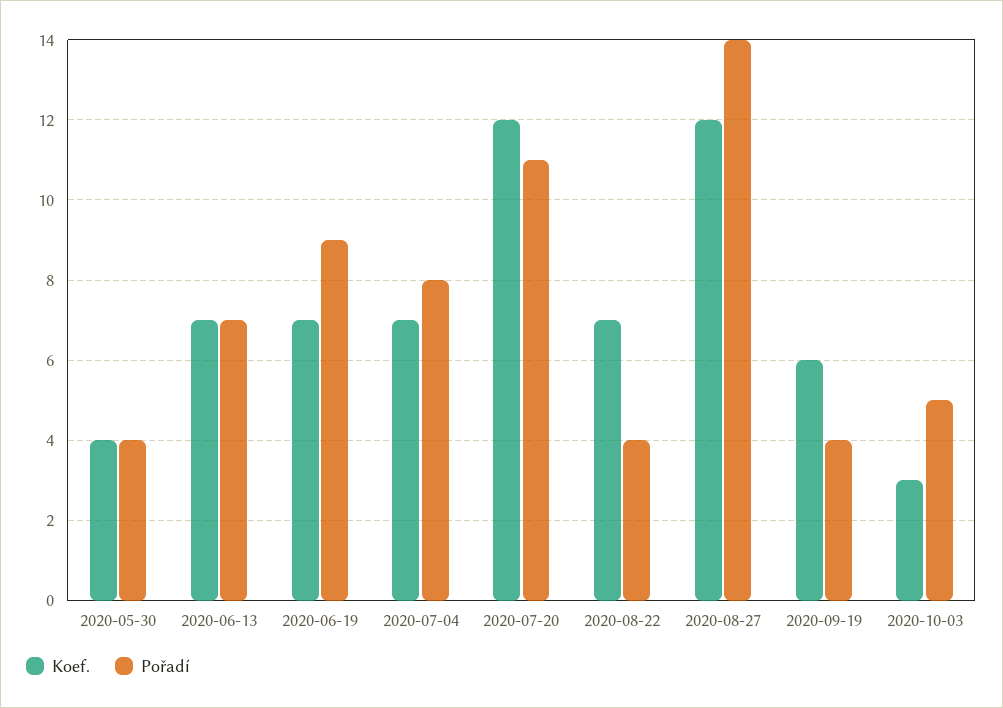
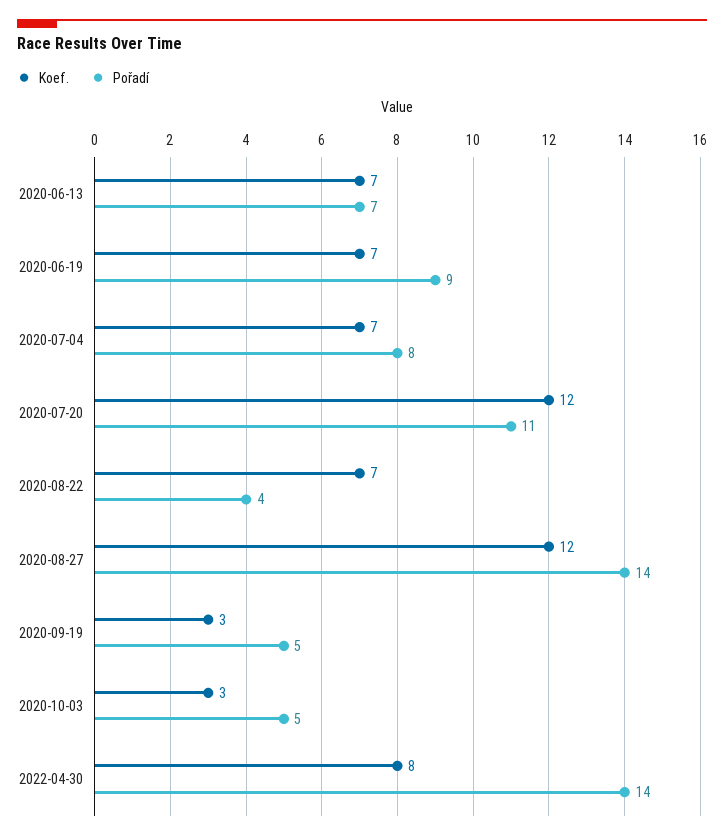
Koef., 2020-05-30: 4 -> none
Pořadí, 2020-05-30: 4 -> none
Koef., 2020-09-19: 6 -> 3
Pořadí, 2020-09-19: 4 -> 5
Koef., 2022-04-30: none -> 8
Pořadí, 2022-04-30: none -> 14

